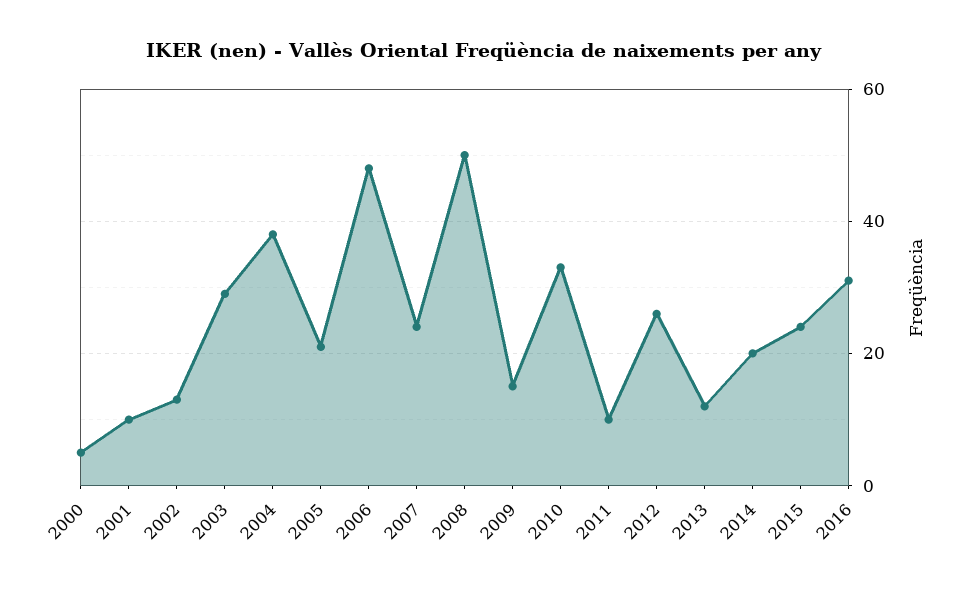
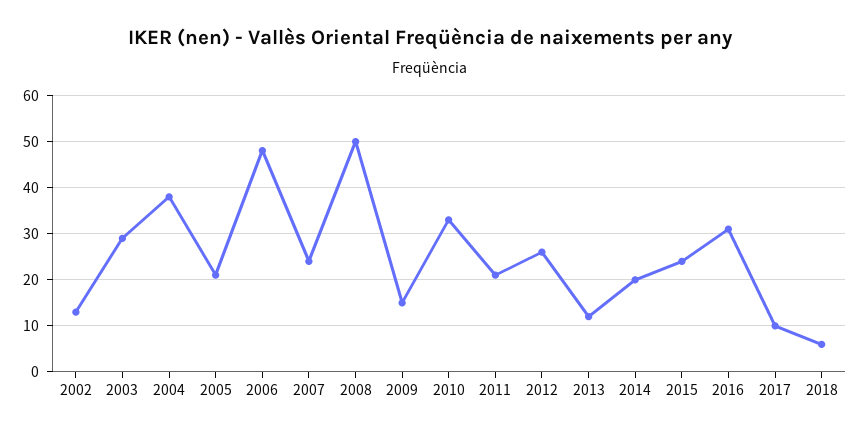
2000: 5 -> none
2001: 10 -> none
2011: 10 -> 20
2017: none -> 10
2018: none -> 5

